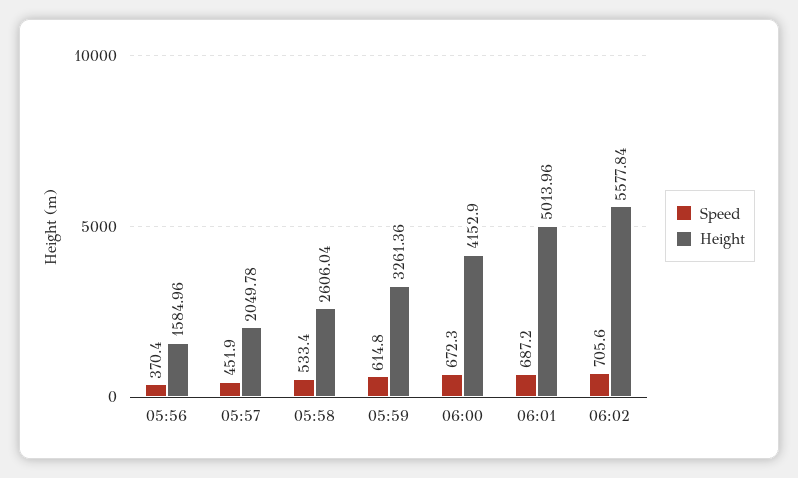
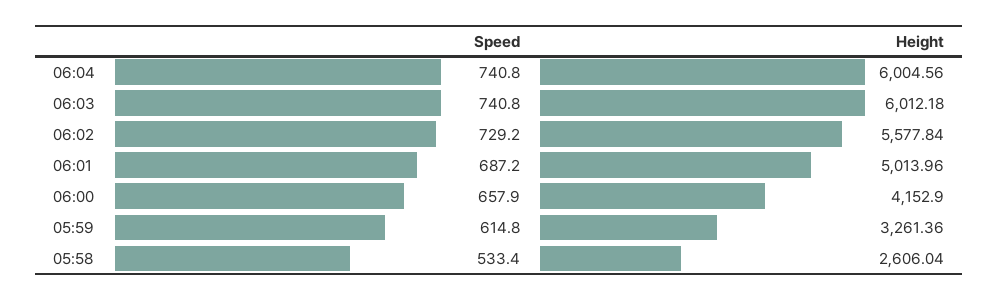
Speed, 05:56: 370.4 -> none
Height, 05:56: 1584.96 -> none
Speed, 05:57: 451.9 -> none
Height, 05:57: 2049.78 -> none
Speed, 06:00: 672.3 -> 657.9
Speed, 06:02: 705.6 -> 729.2
Speed, 06:04: none -> 740.8
Height, 06:04: none -> 6004.56
Speed, 06:03: none -> 740.8
Height, 06:03: none -> 6012.18

